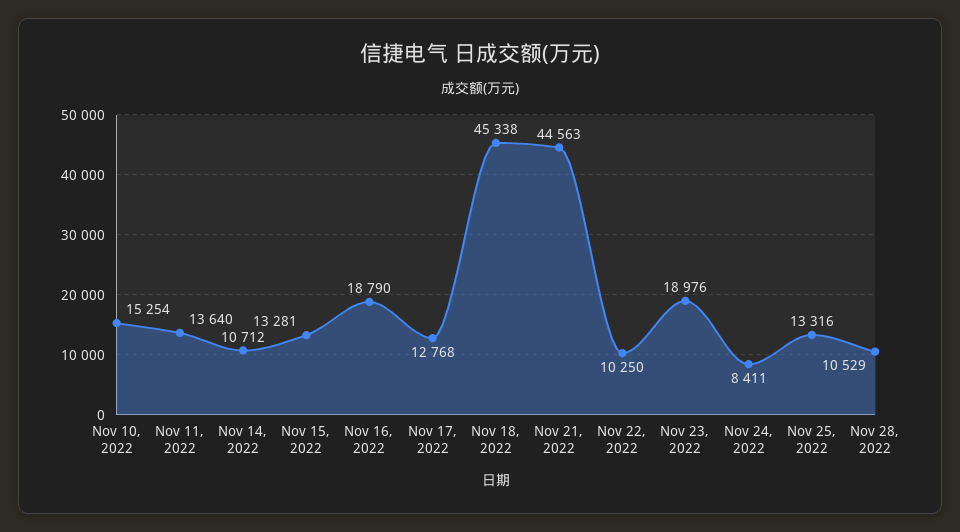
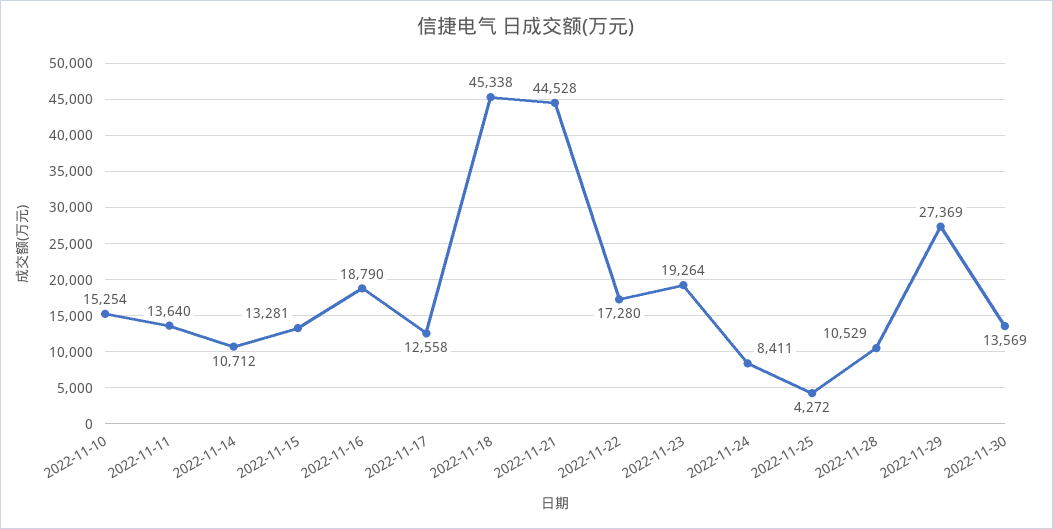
Nov 17, 2022: 12768 -> 12558
Nov 21, 2022: 44563 -> 44528
Nov 22, 2022: 10250 -> 17280
Nov 23, 2022: 18976 -> 19264
Nov 25, 2022: 13316 -> 4272
2022-11-29: none -> 27369
2022-11-30: none -> 13569

